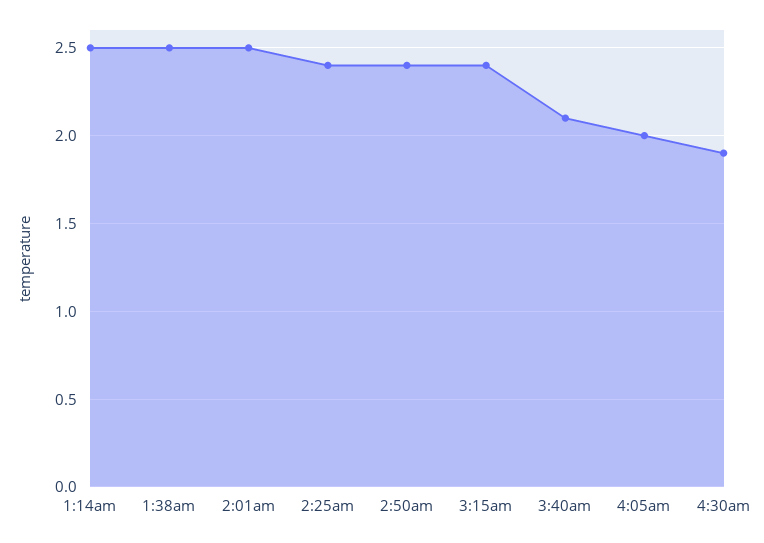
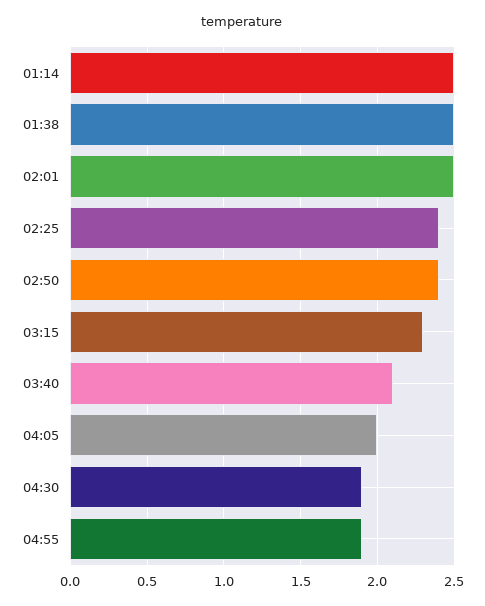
3:15am: 2.4 -> 2.3
04:55: none -> 1.9

